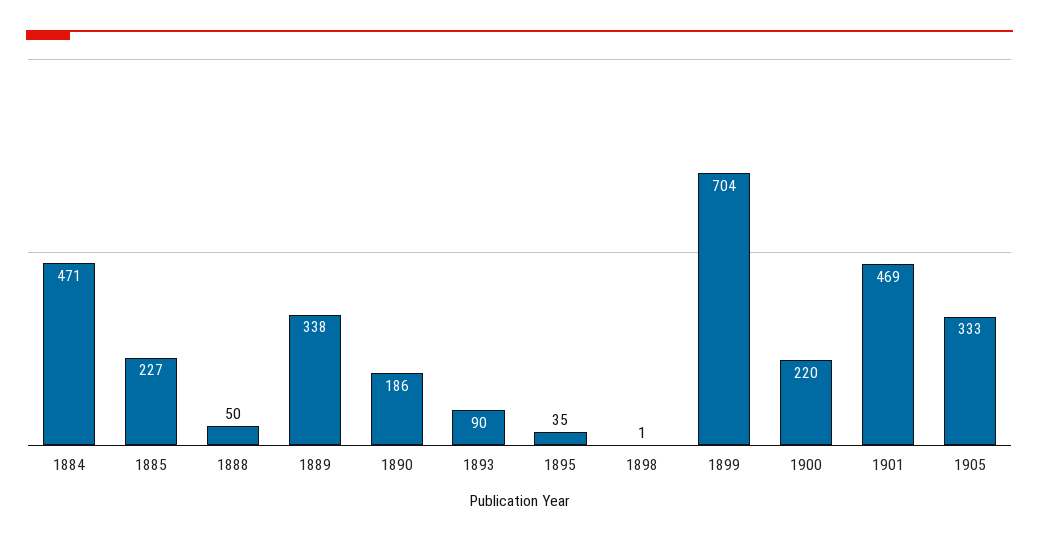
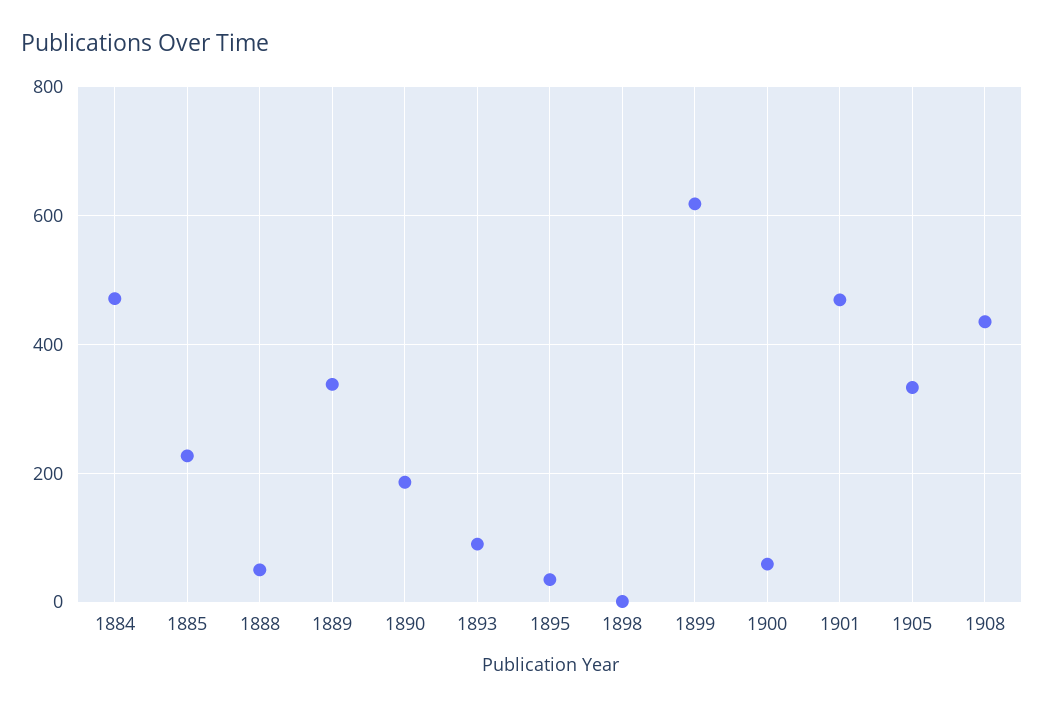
1899: 704 -> 620
1900: 220 -> 60
1908: none -> 440

